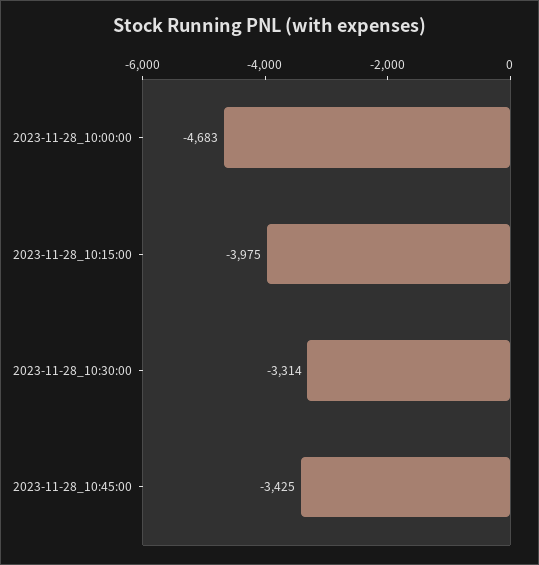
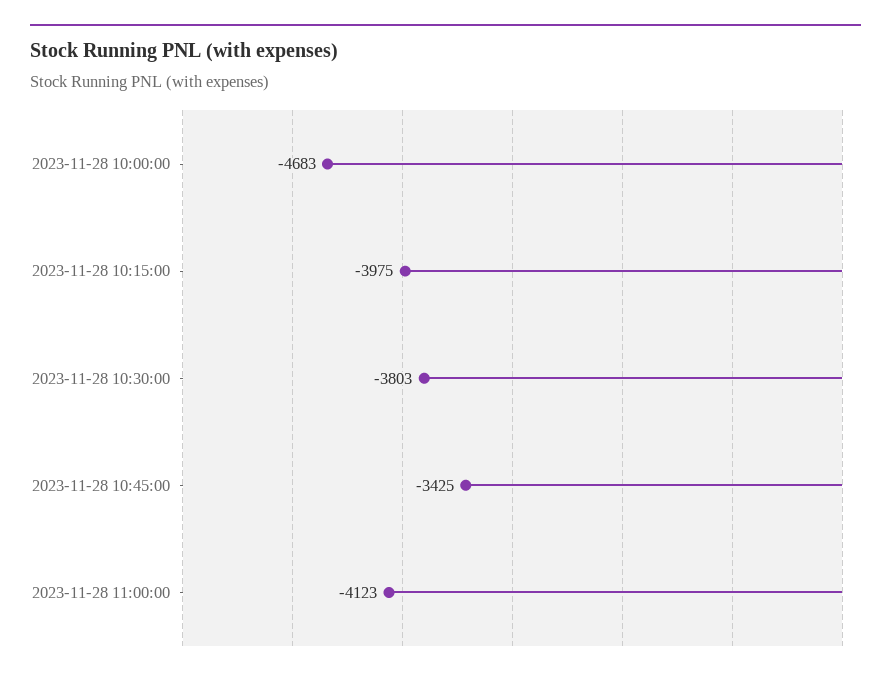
2023-11-28_10:30:00: -3314 -> -3803
2023-11-28 11:00:00: none -> -4123

